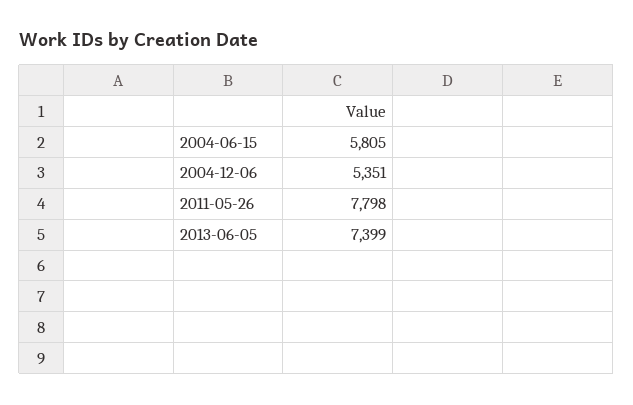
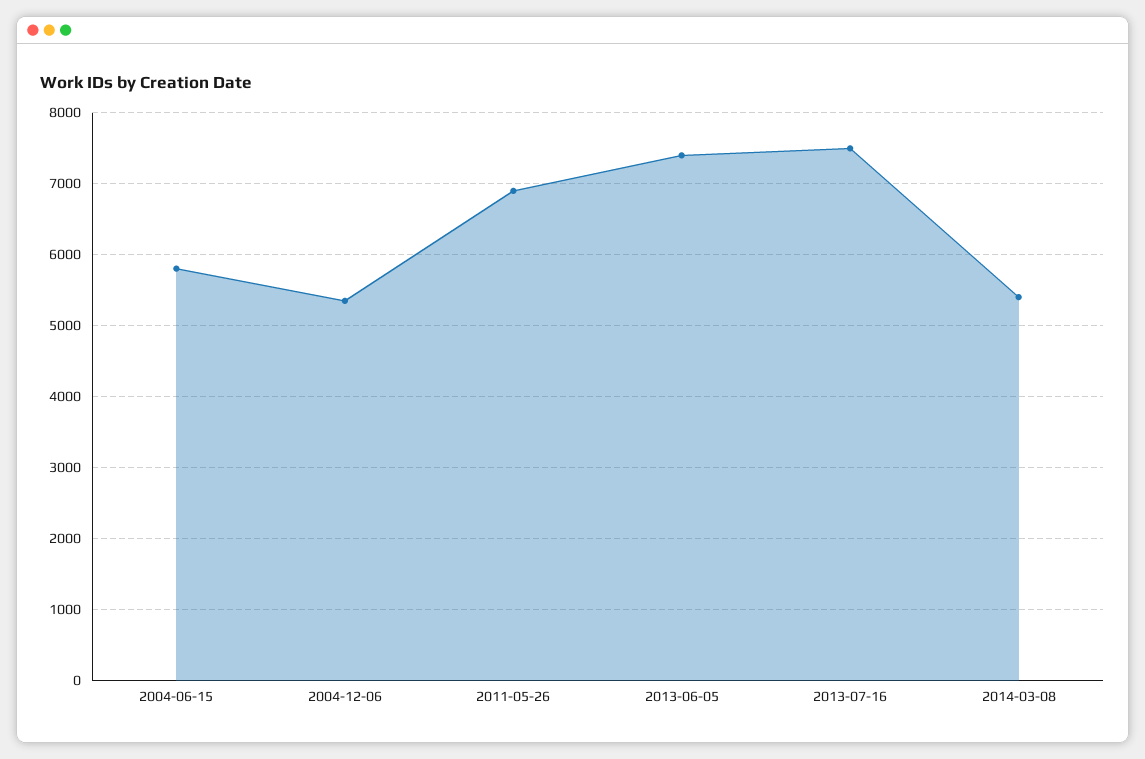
2011-05-26: 7798 -> 6900
2013-07-16: none -> 7500
2014-03-08: none -> 5400

